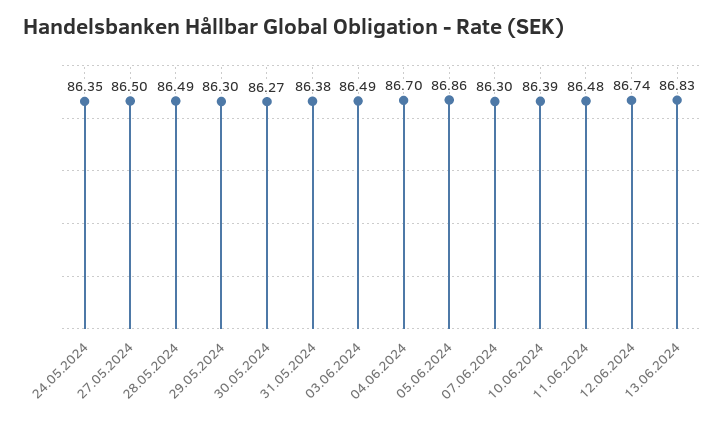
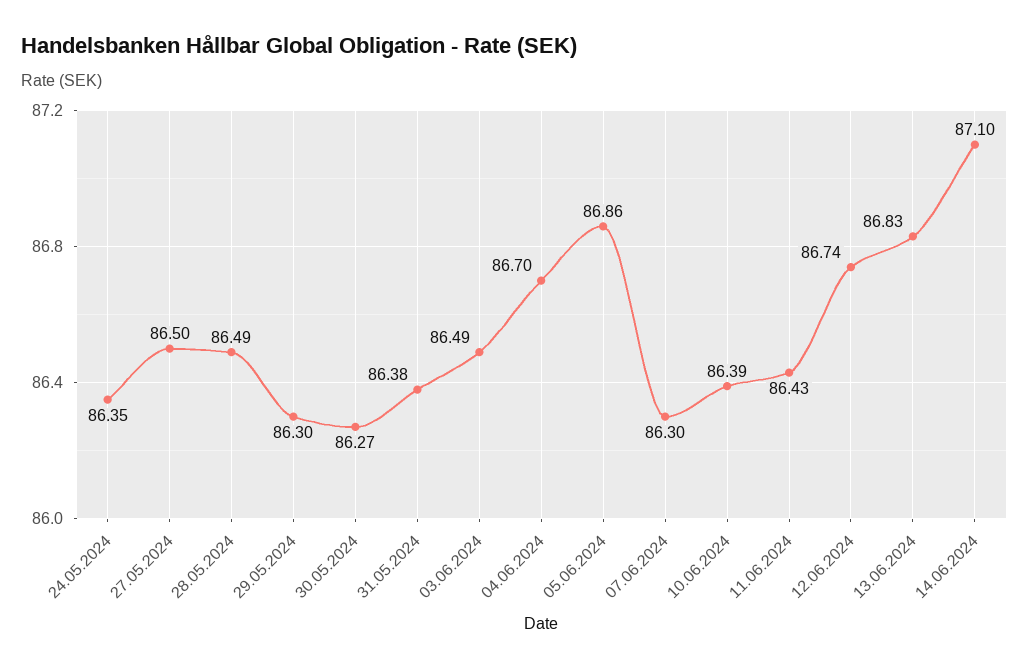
11.06.2024: 86.48 -> 86.43
14.06.2024: none -> 87.1

